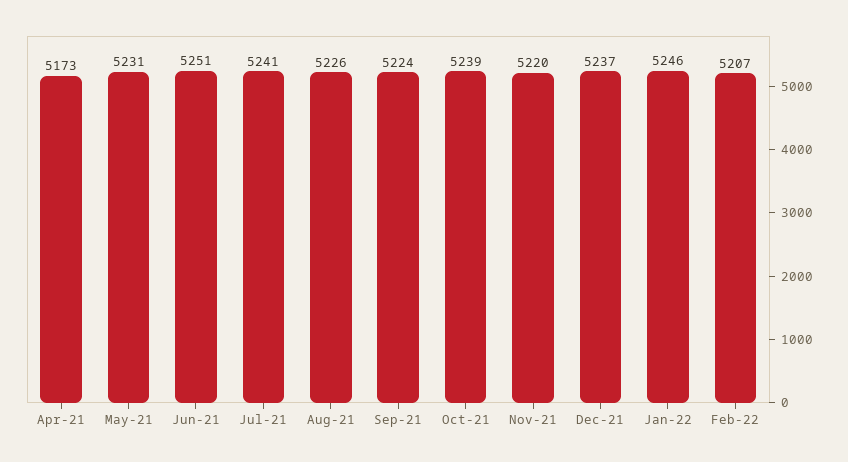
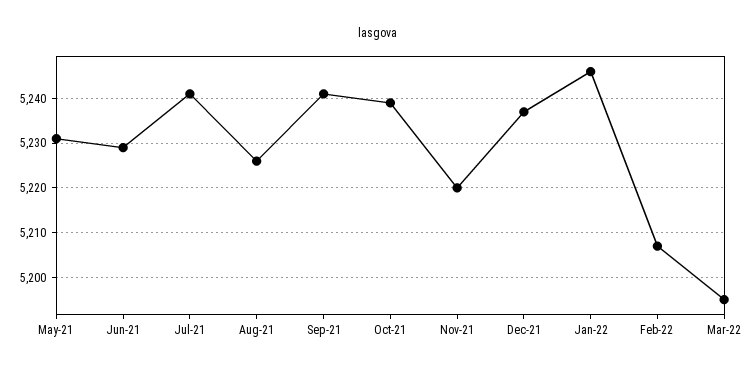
Apr-21: 5173 -> none
Jun-21: 5251 -> 5230
Sep-21: 5224 -> 5240
Mar-22: none -> 5195

